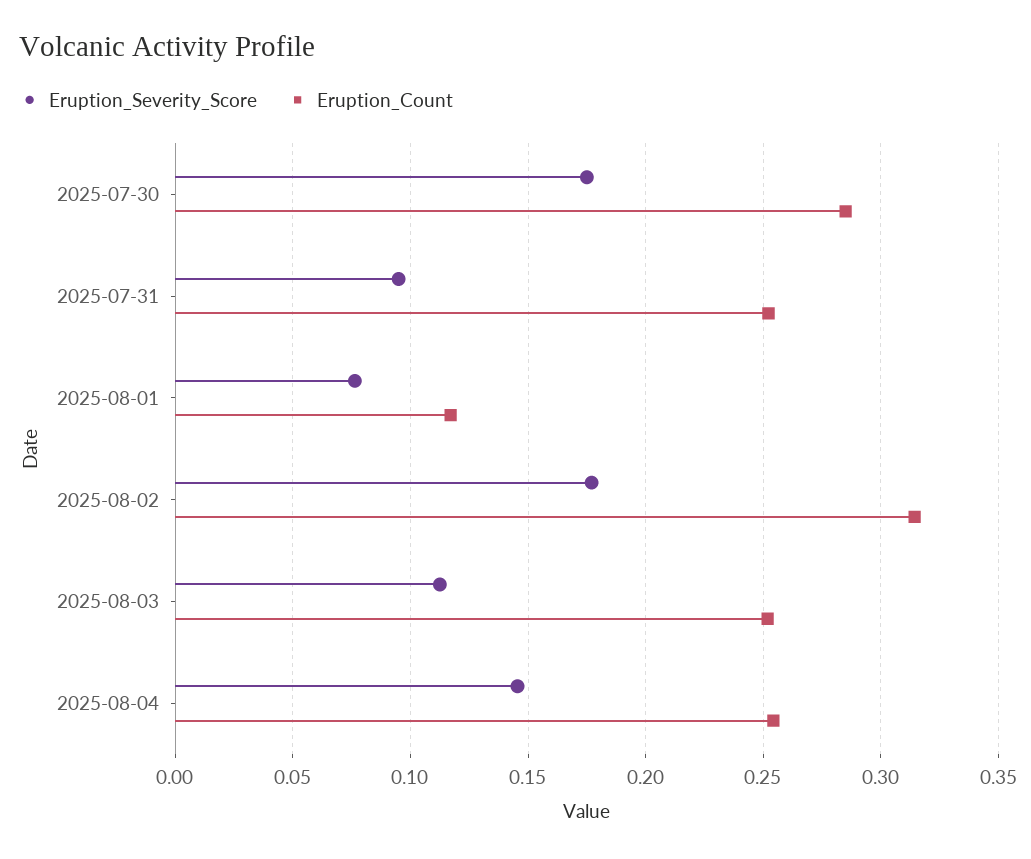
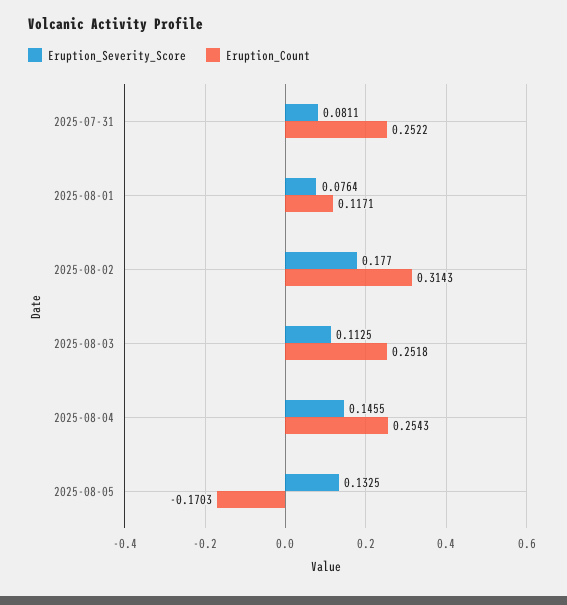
Eruption_Severity_Score, 2025-07-30: 0.175 -> none
Eruption_Count, 2025-07-30: 0.285 -> none
Eruption_Severity_Score, 2025-07-31: 0.095 -> 0.0811
Eruption_Severity_Score, 2025-08-05: none -> 0.1325
Eruption_Count, 2025-08-05: none -> -0.1703

